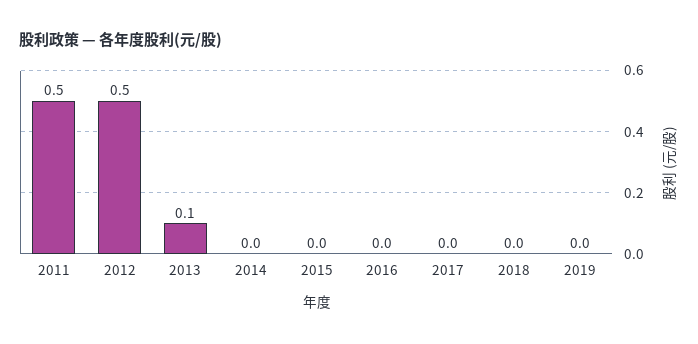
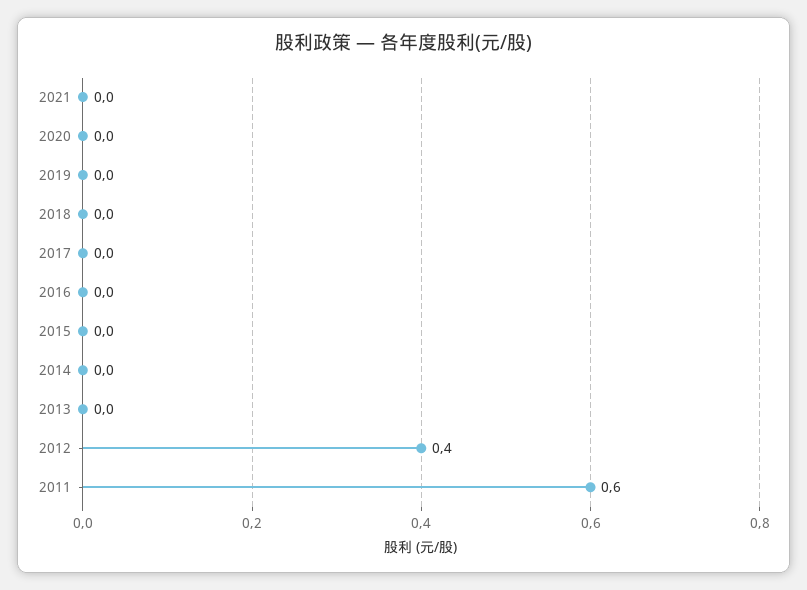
2011: 0.5 -> 0.6
2012: 0.5 -> 0.4
2013: 0.1 -> 0
2021: none -> 0
2020: none -> 0

